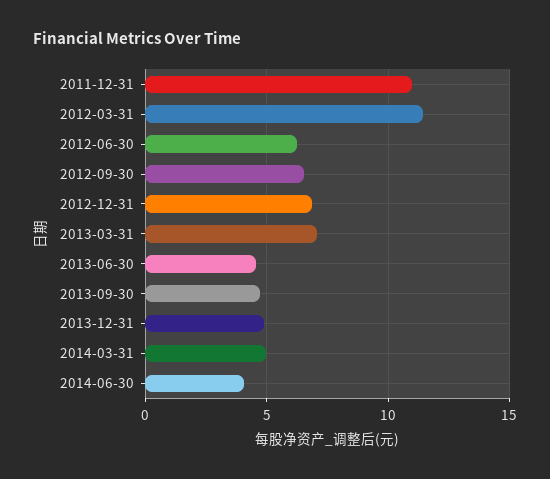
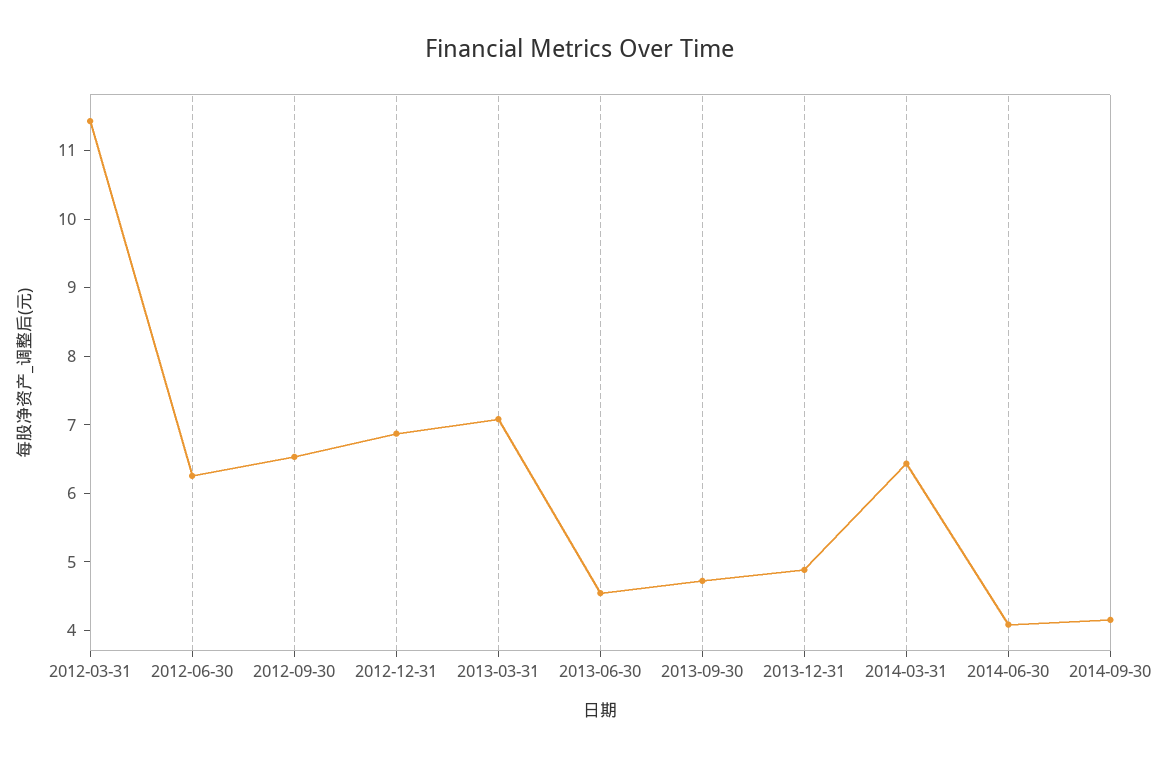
2011-12-31: 11 -> none
2014-03-31: 5 -> 6.4
2014-09-30: none -> 4.2

